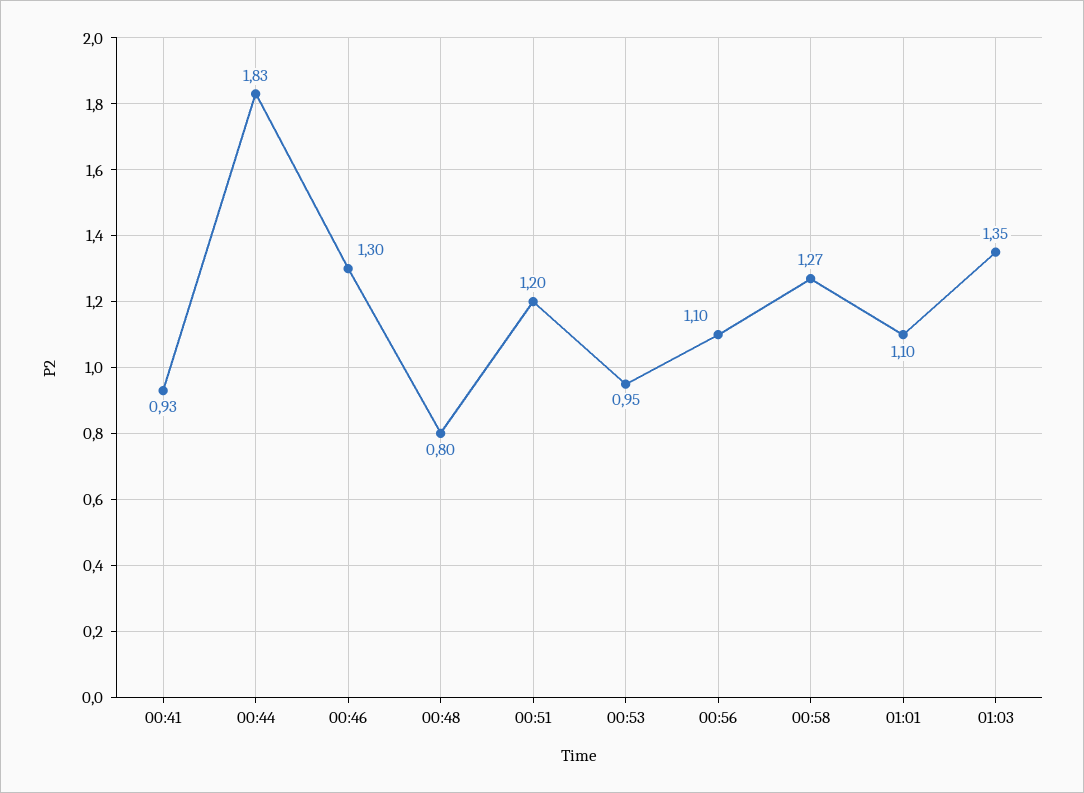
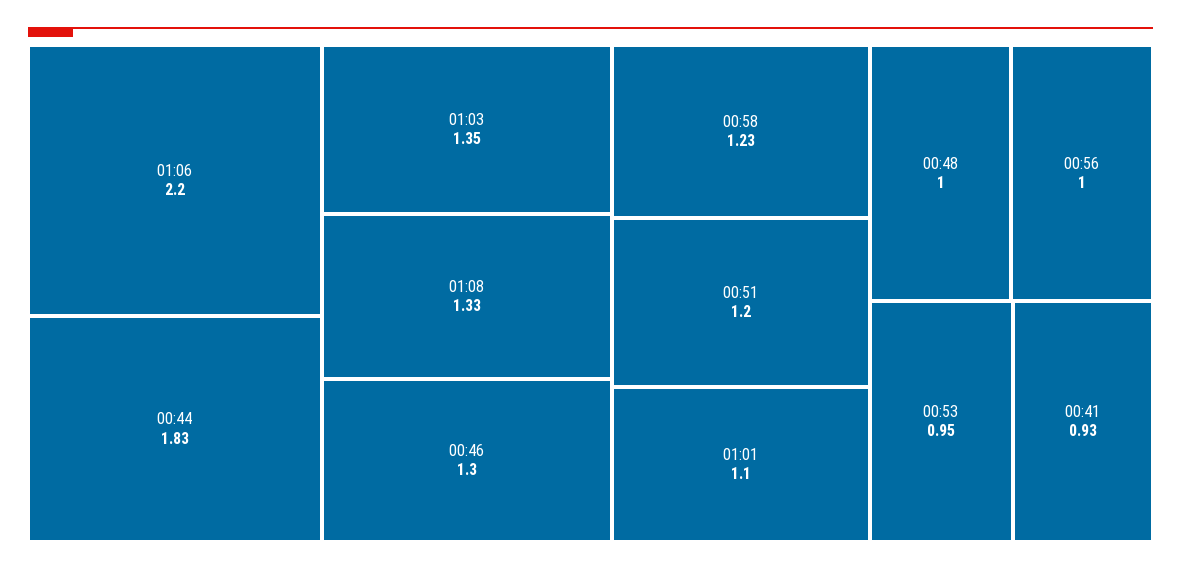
00:48: 0.8 -> 1
00:56: 1.1 -> 1
00:58: 1.27 -> 1.23
01:06: none -> 2.2
01:08: none -> 1.33

